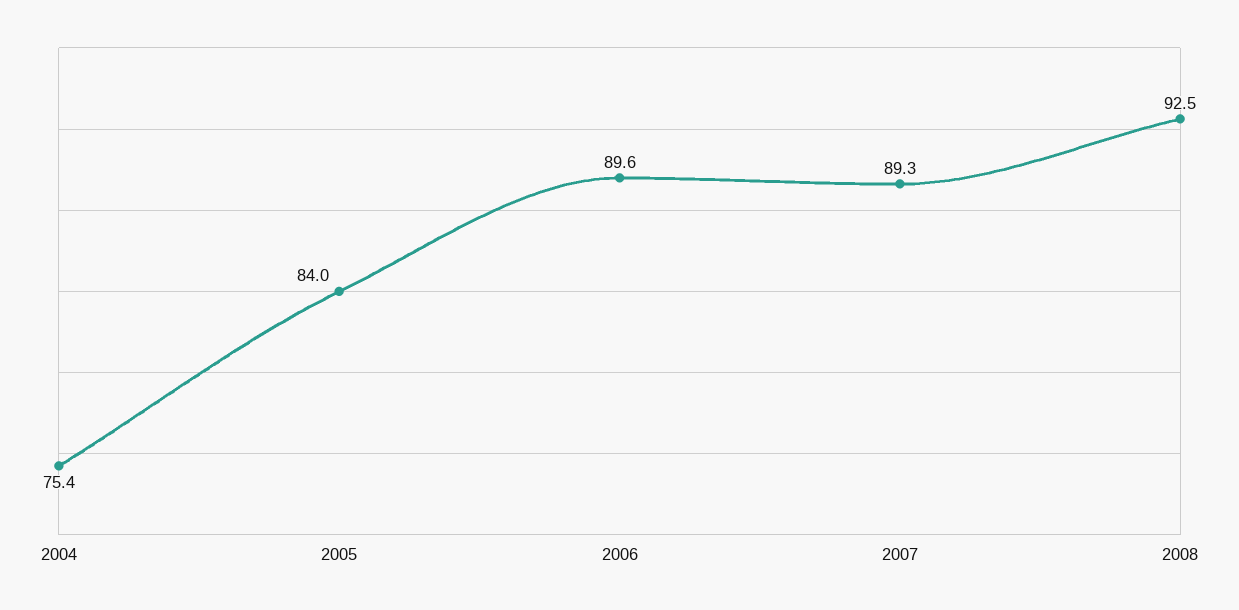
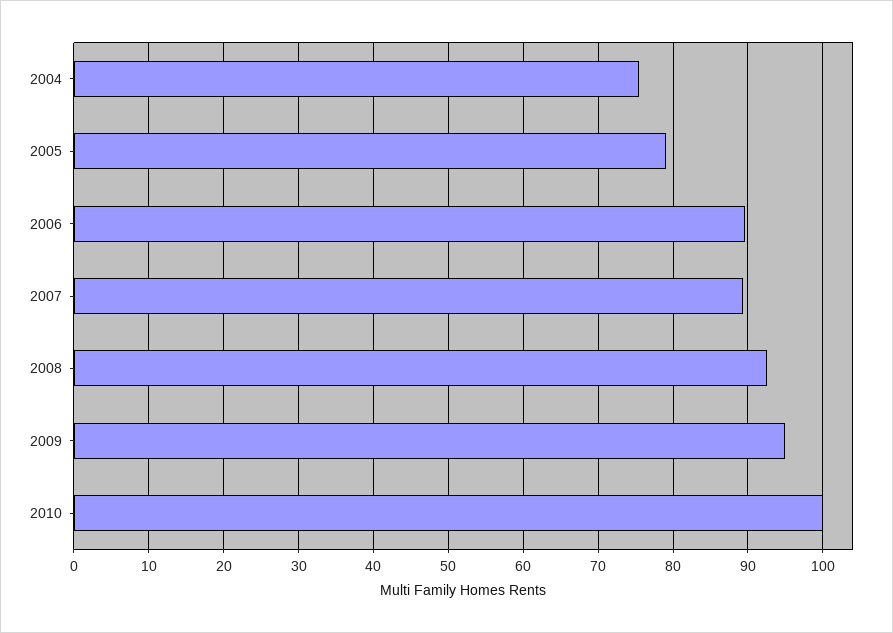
2005: 84 -> 79
2009: none -> 95
2010: none -> 100

